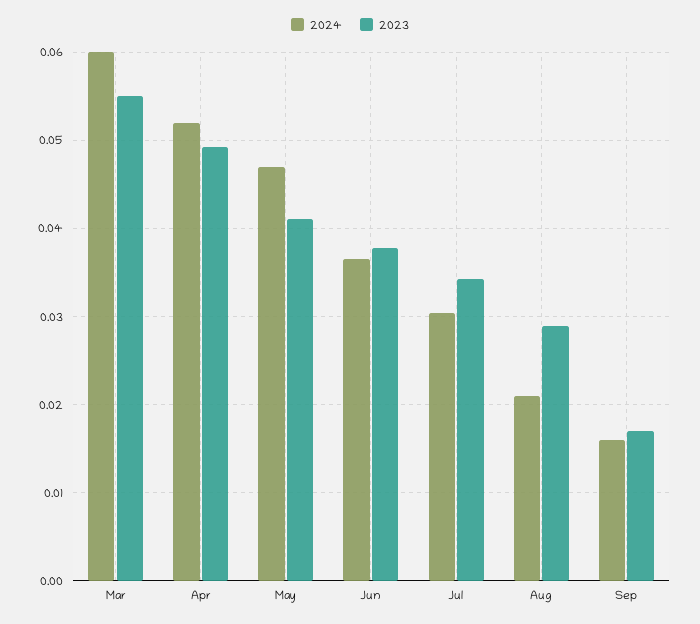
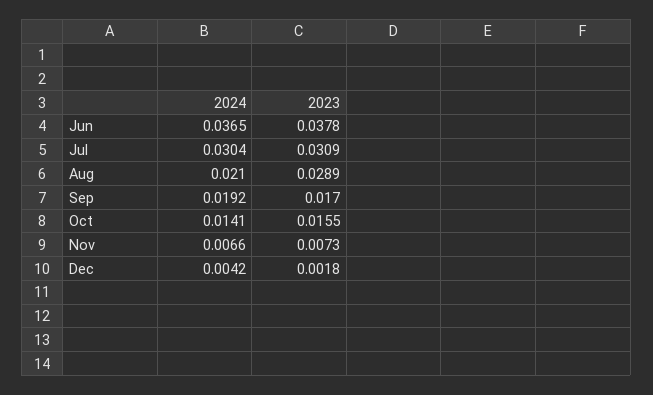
2024, Mar: 0.06 -> none
2023, Mar: 0.055 -> none
2024, Apr: 0.052 -> none
2023, Apr: 0.049 -> none
2024, May: 0.047 -> none
2023, May: 0.041 -> none
2023, Jul: 0.034 -> 0.0309
2024, Sep: 0.016 -> 0.0192
2024, Oct: none -> 0.0141
2023, Oct: none -> 0.0155
2024, Nov: none -> 0.0066
2023, Nov: none -> 0.0073
2024, Dec: none -> 0.0042
2023, Dec: none -> 0.0018

